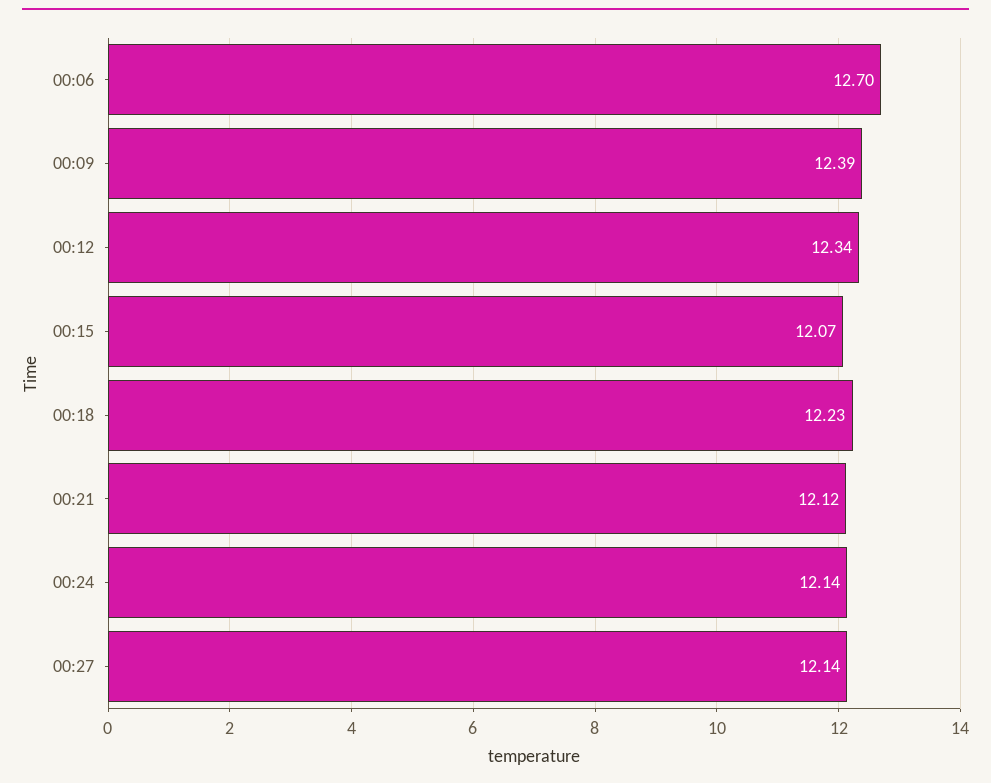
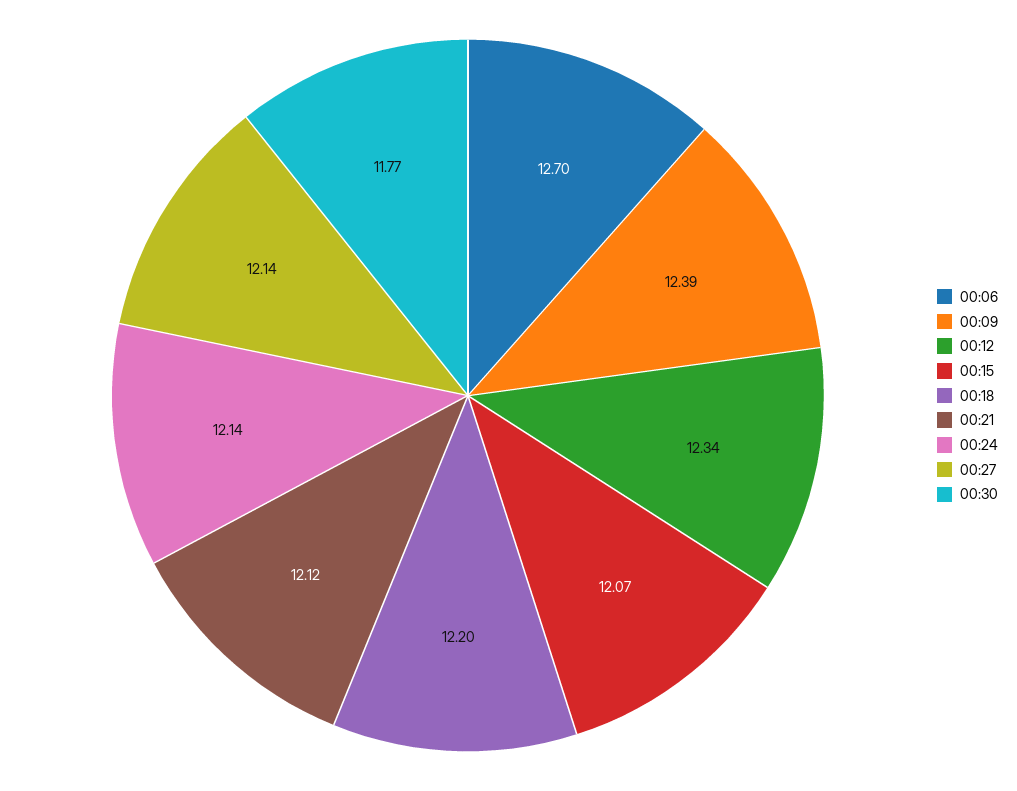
00:18: 12.23 -> 12.2
00:30: none -> 11.77

